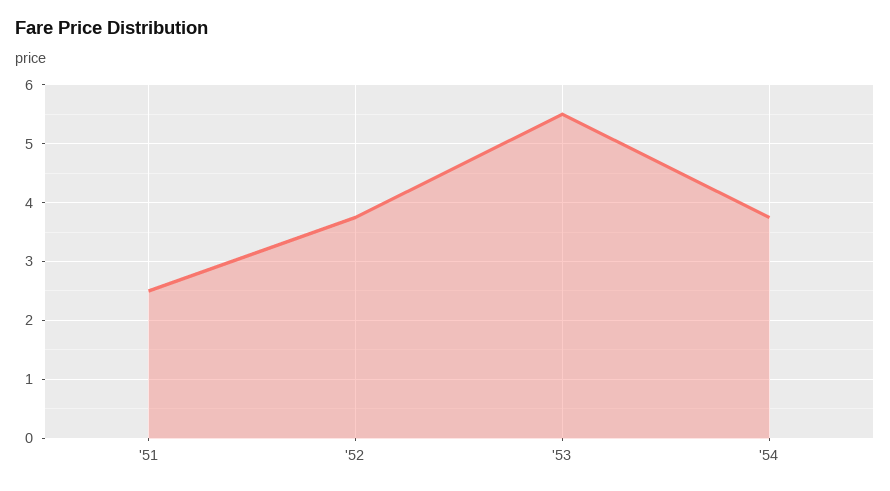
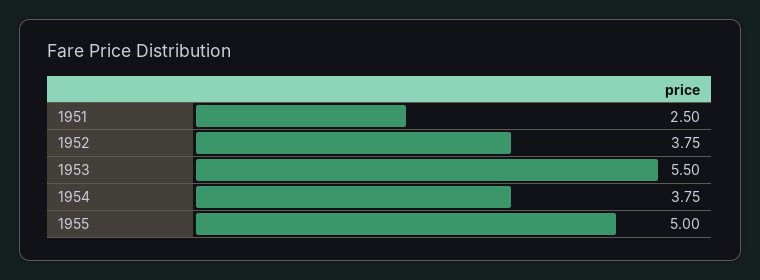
1955: none -> 5

